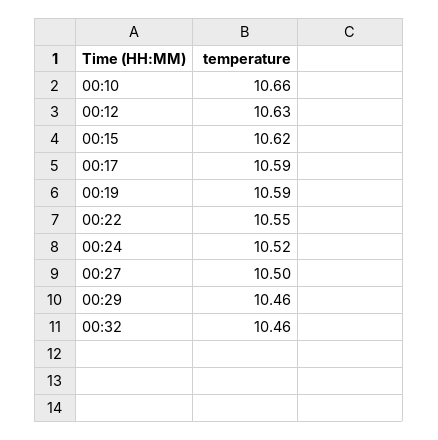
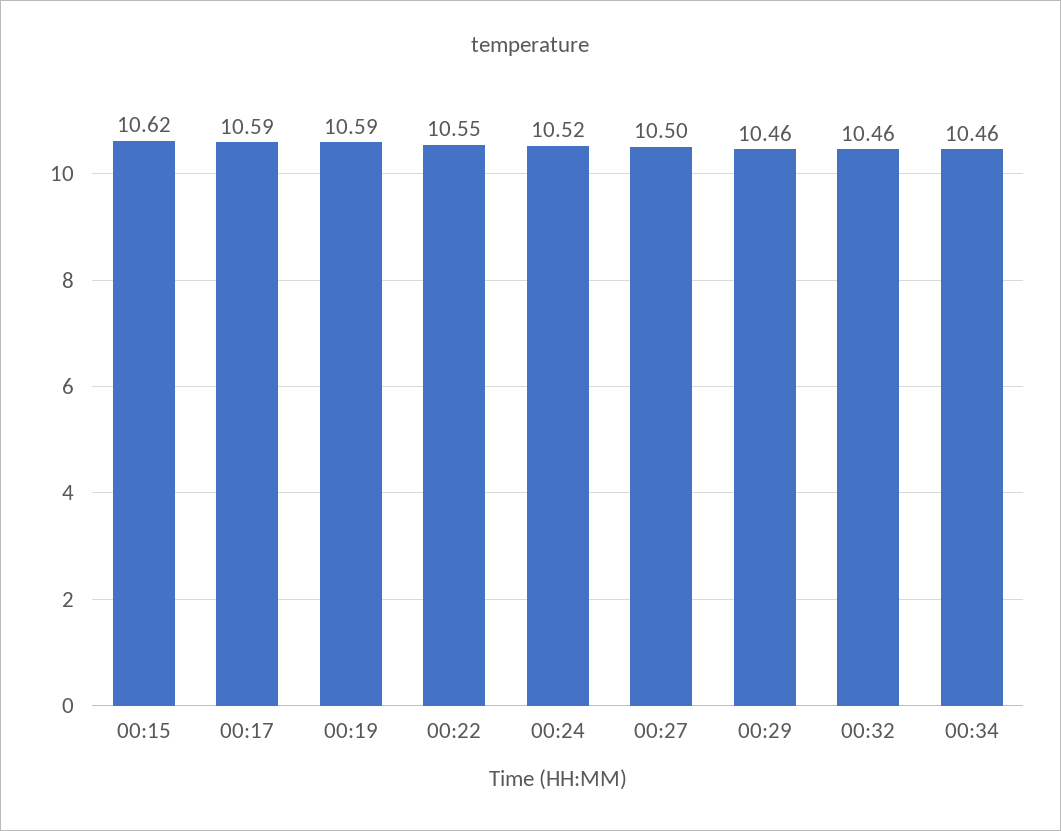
00:10: 10.66 -> none
00:12: 10.63 -> none
00:34: none -> 10.46

